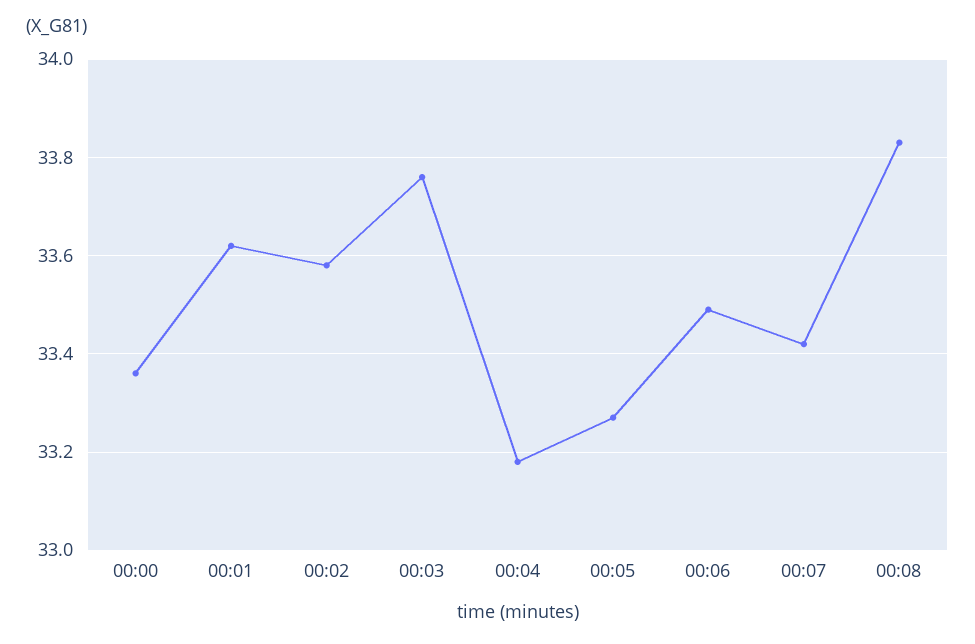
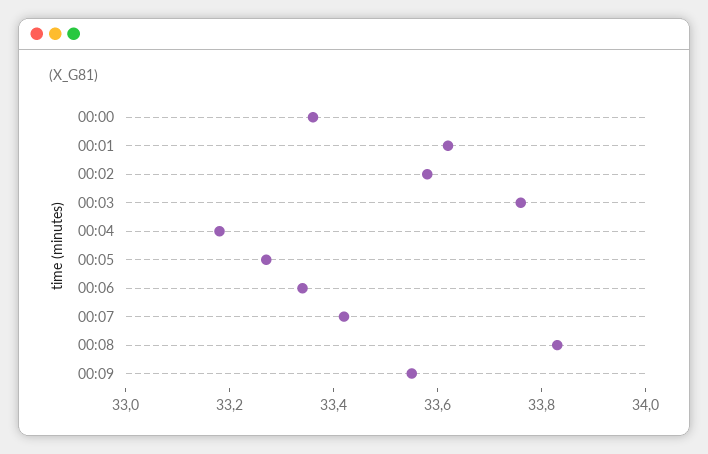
00:06: 33.5 -> 33.35
00:09: none -> 33.55

